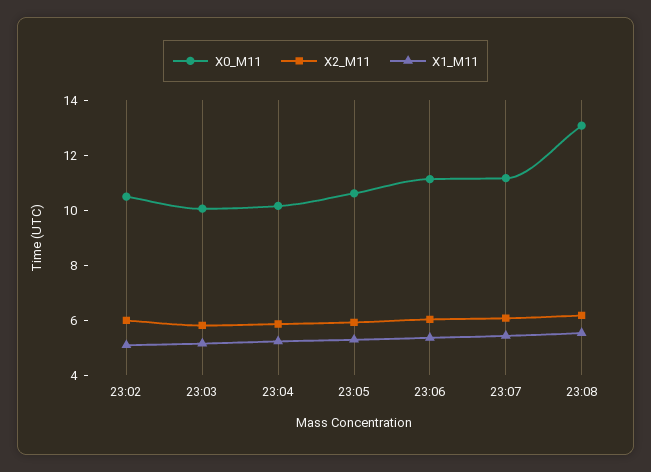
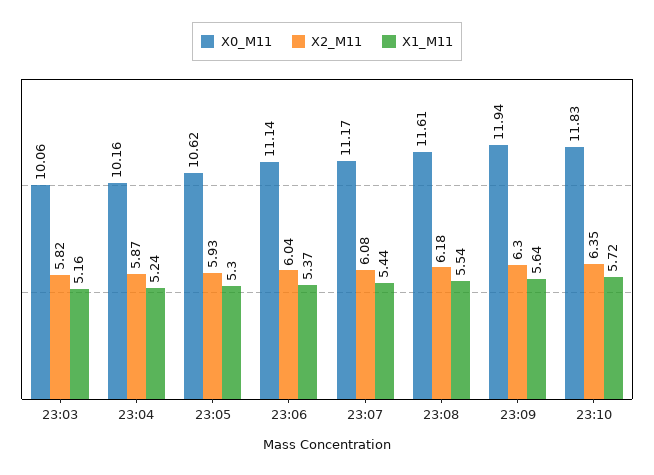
X0_M11, 23:02: 10.5 -> none
X2_M11, 23:02: 6 -> none
X1_M11, 23:02: 5 -> none
X0_M11, 23:08: 13 -> 11.61
X0_M11, 23:09: none -> 11.94
X2_M11, 23:09: none -> 6.3
X1_M11, 23:09: none -> 5.64
X0_M11, 23:10: none -> 11.83
X2_M11, 23:10: none -> 6.35
X1_M11, 23:10: none -> 5.72

